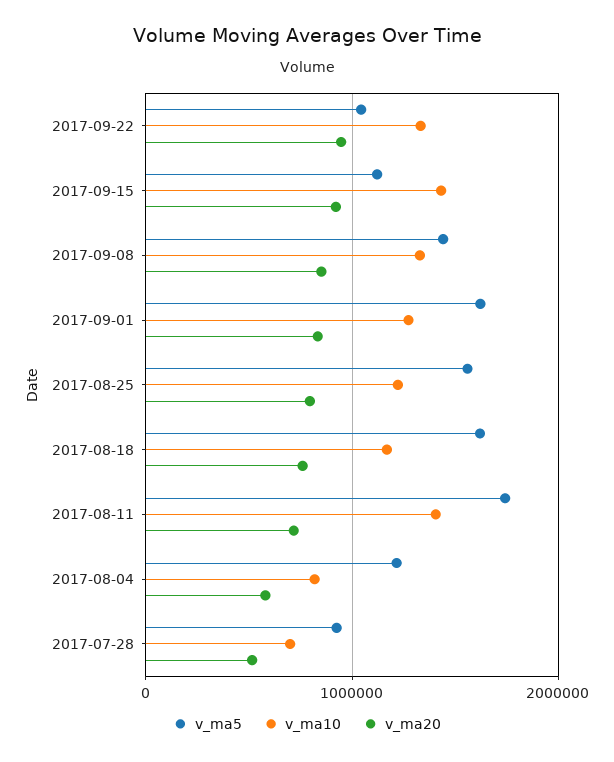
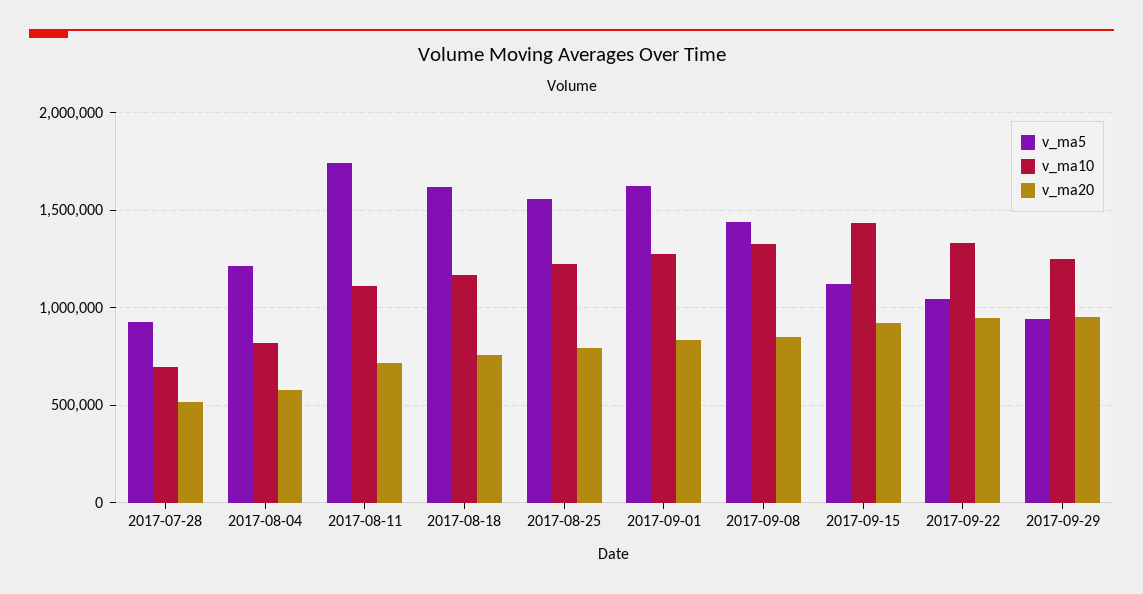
v_ma10, 2017-08-11: 1400000 -> 1100000
v_ma5, 2017-09-29: none -> 950000
v_ma10, 2017-09-29: none -> 1250000
v_ma20, 2017-09-29: none -> 950000

